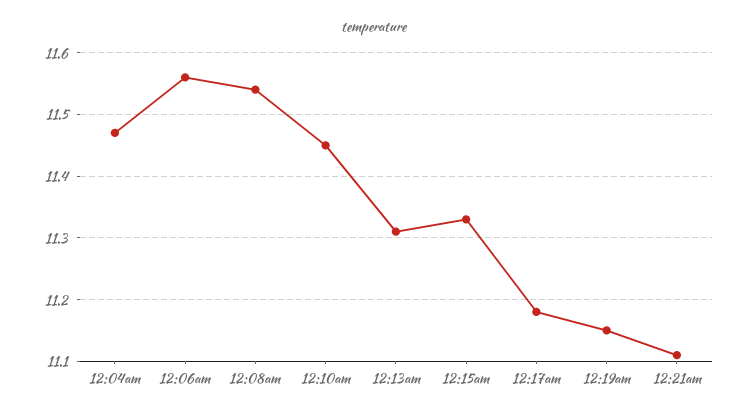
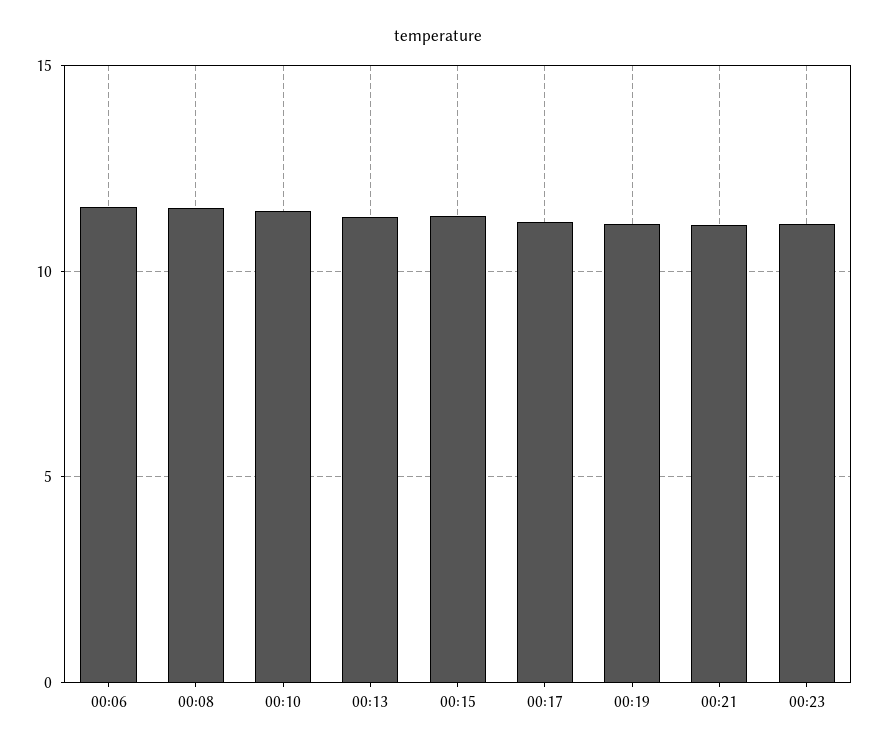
12:04am: 11.47 -> none
00:23: none -> 11

